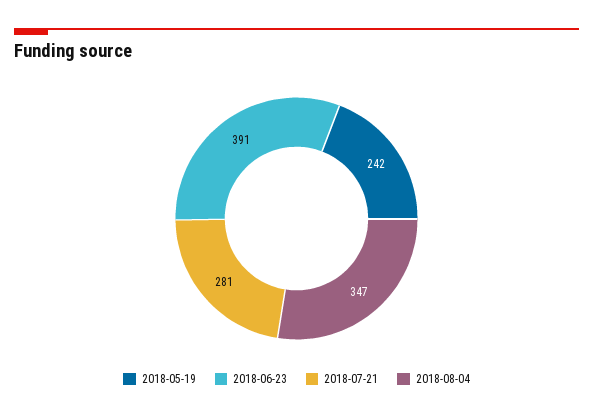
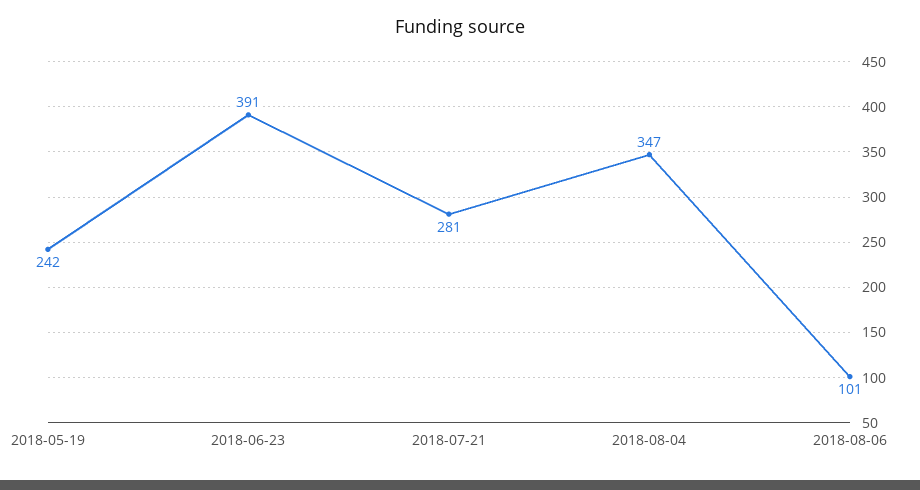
2018-08-06: none -> 101

